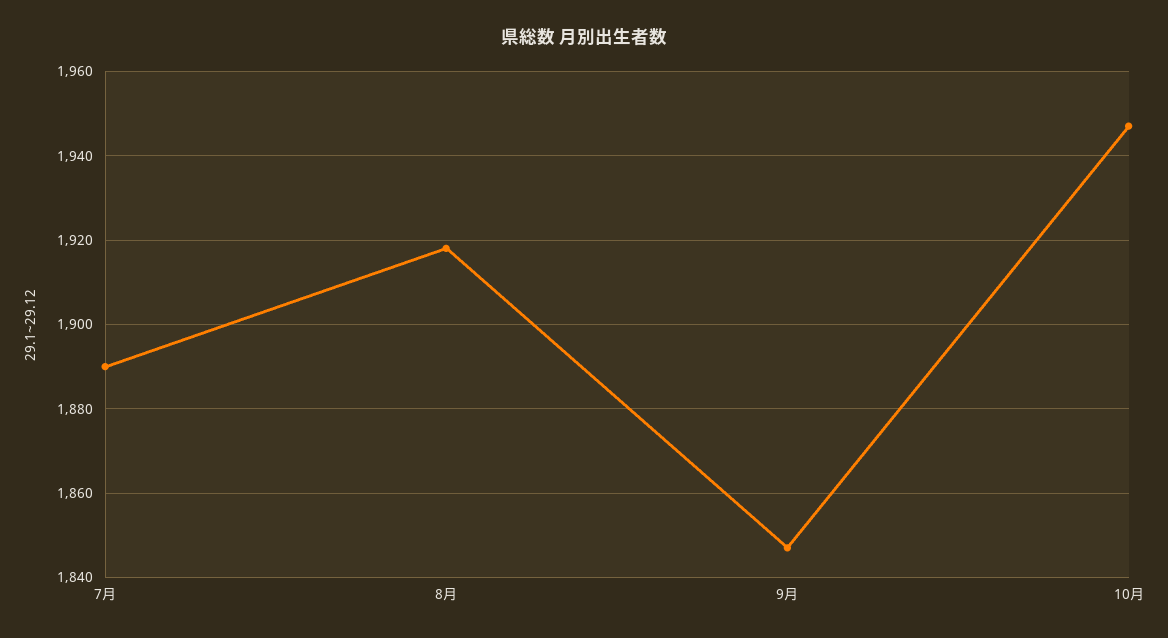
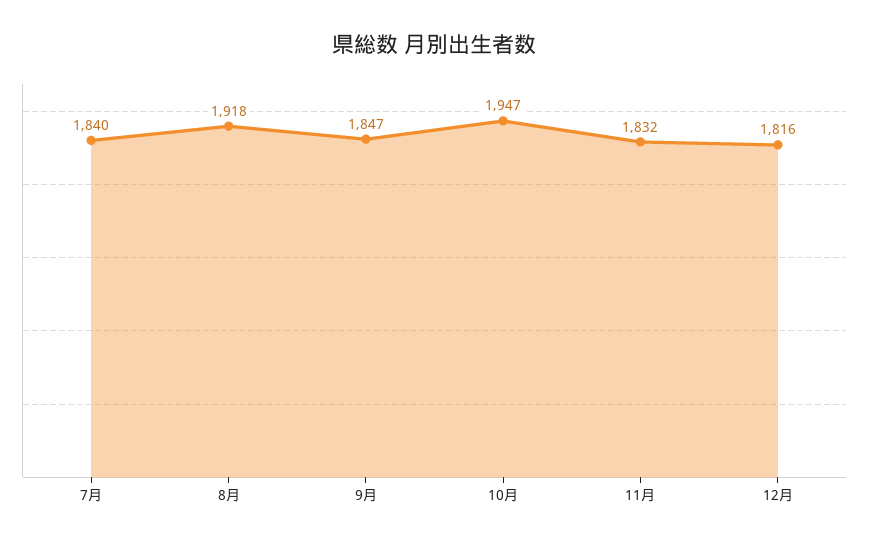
7月: 1890 -> 1840
11月: none -> 1832
12月: none -> 1816

